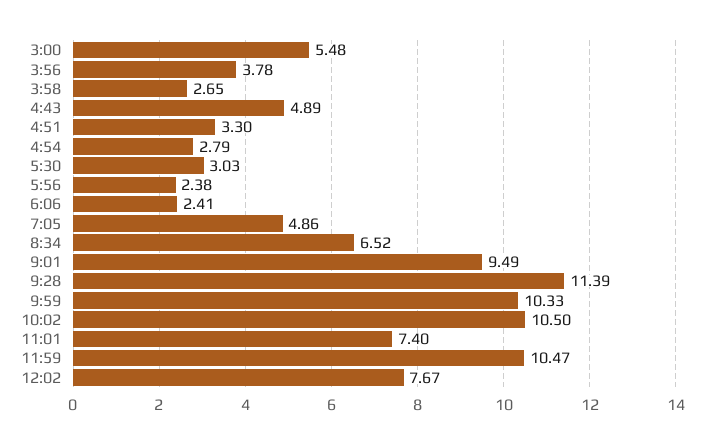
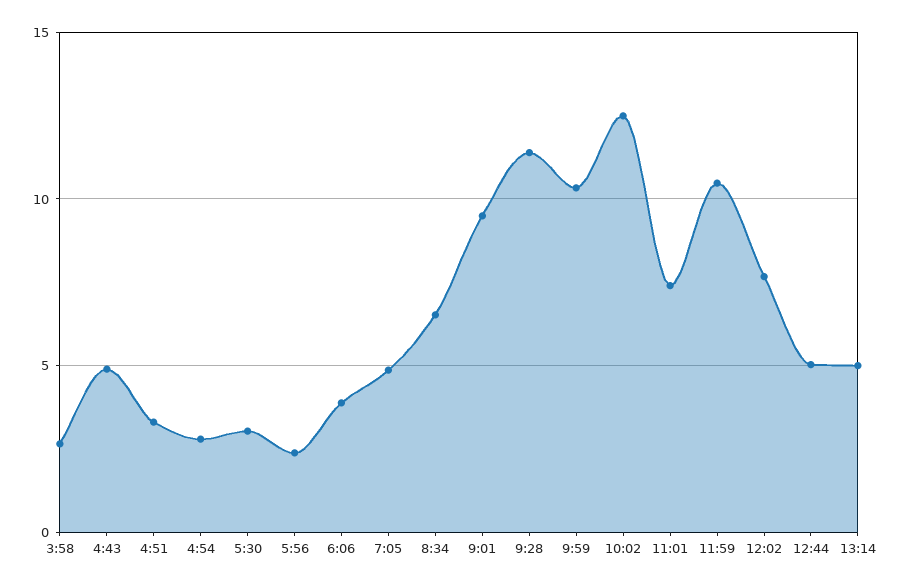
3:00: 5.48 -> none
3:56: 3.78 -> none
6:06: 2.41 -> 4
10:02: 10.5 -> 12.5
12:44: none -> 5
13:14: none -> 5

